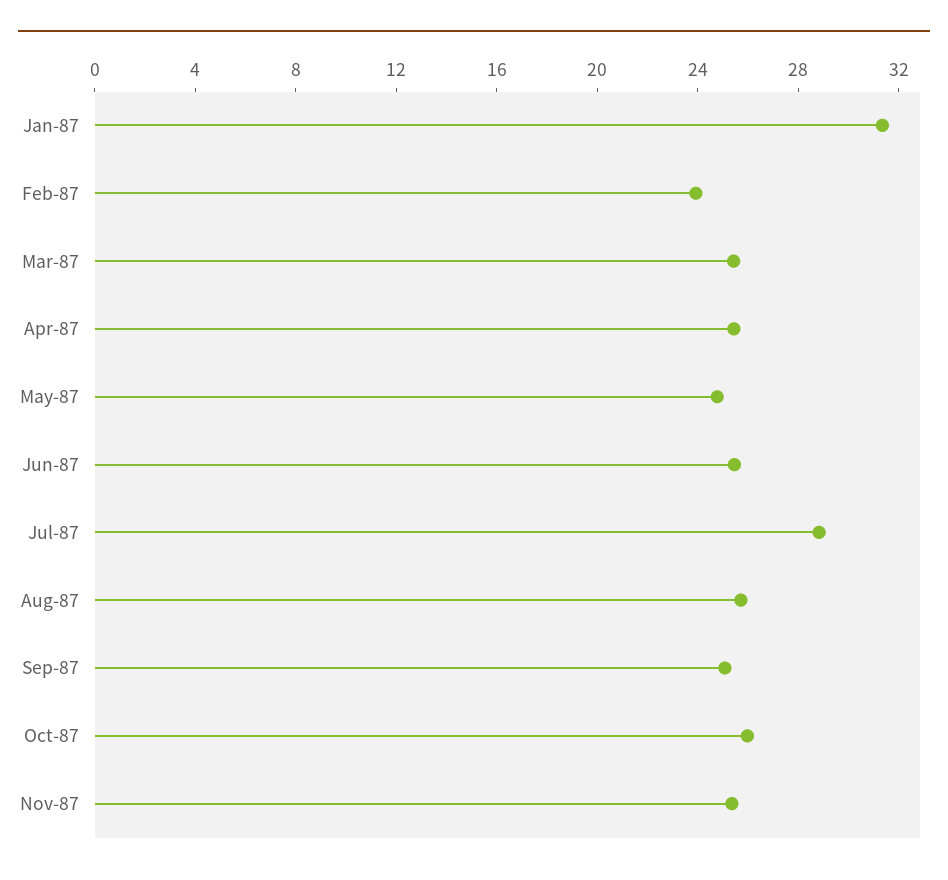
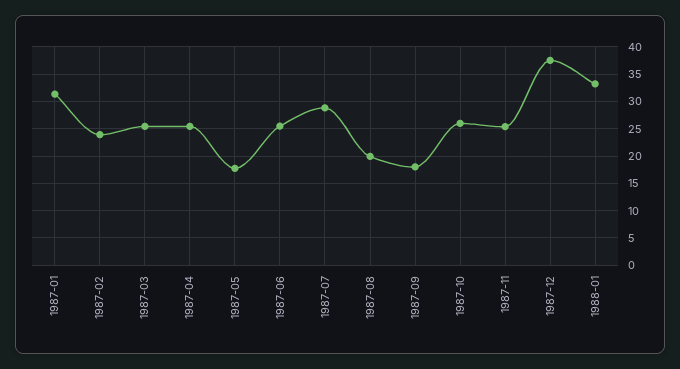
May-87: 25 -> 17.5
Aug-87: 26 -> 20
Sep-87: 25 -> 17.5
1987-12: none -> 37.5
1988-01: none -> 32.5

